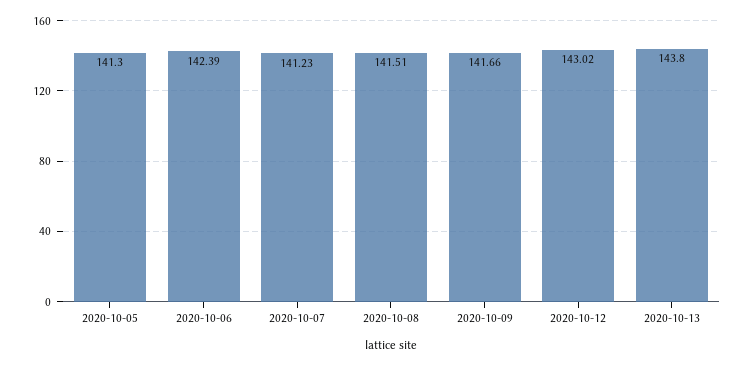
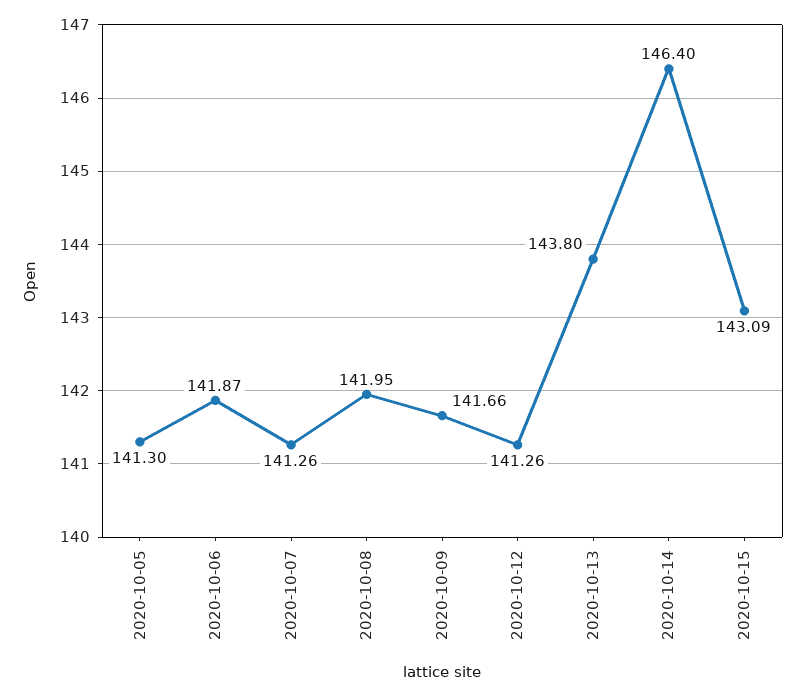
2020-10-06: 142.39 -> 141.87
2020-10-07: 141.23 -> 141.26
2020-10-08: 141.51 -> 141.95
2020-10-12: 143.02 -> 141.26
2020-10-14: none -> 146.4
2020-10-15: none -> 143.09

